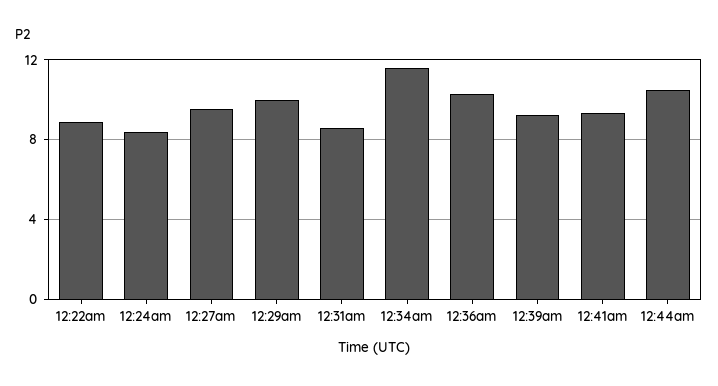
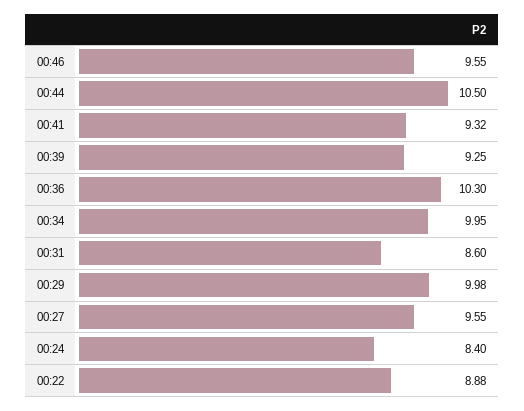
12:34am: 11.5 -> 9.95
00:46: none -> 9.55

